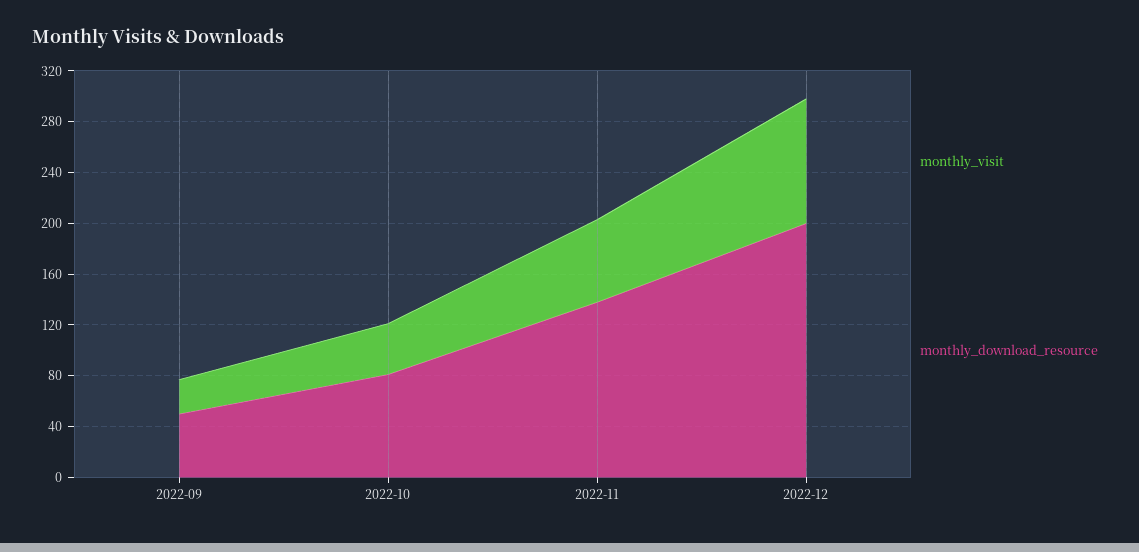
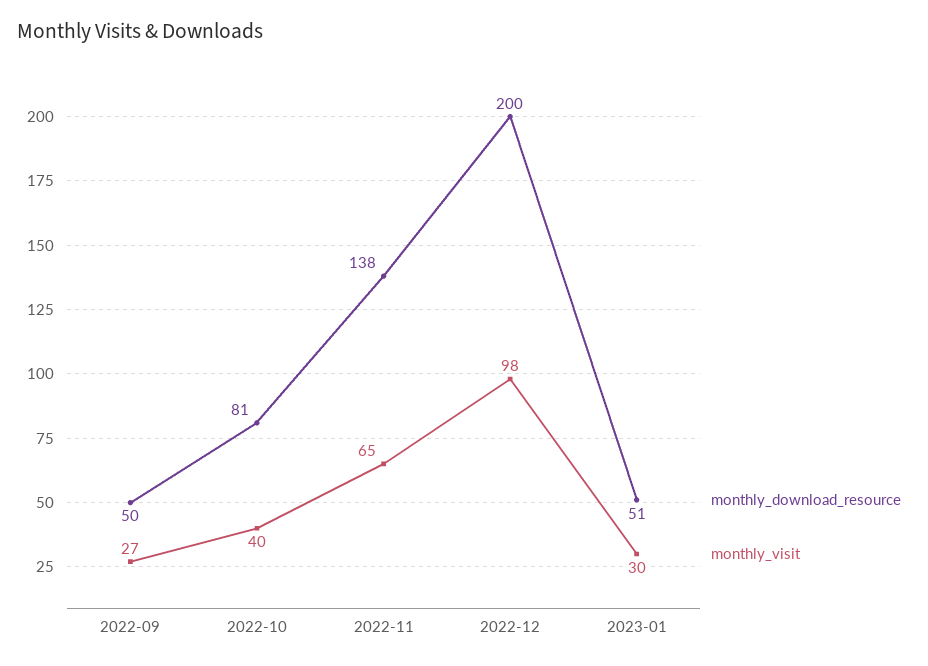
monthly_download_resource, 2023-01: none -> 51
monthly_visit, 2023-01: none -> 30

